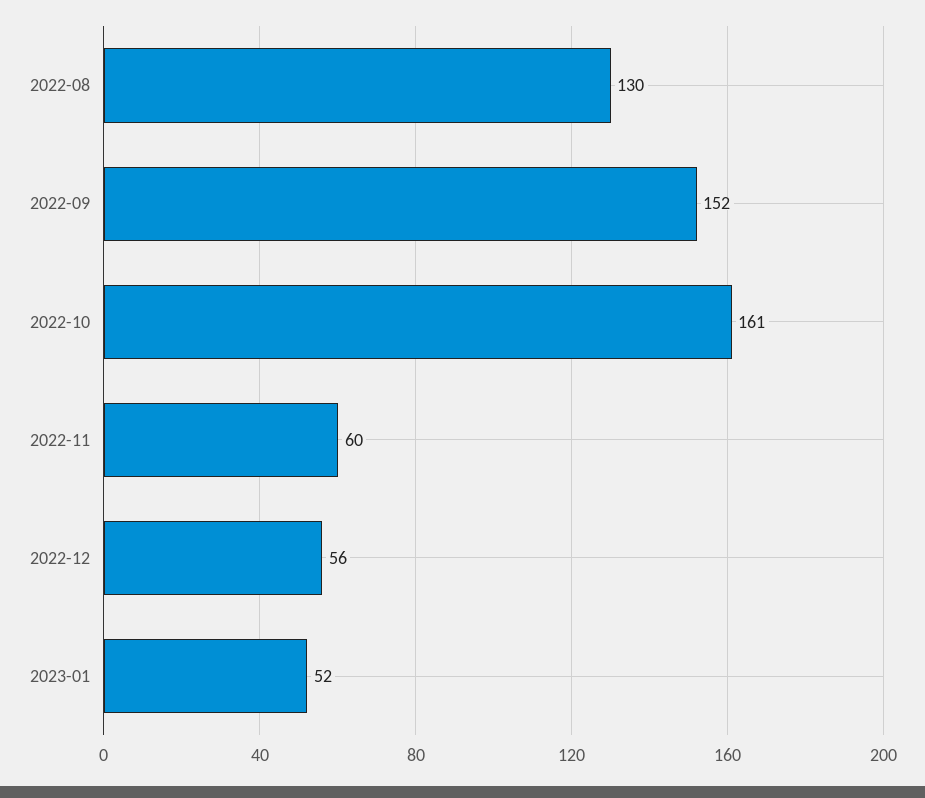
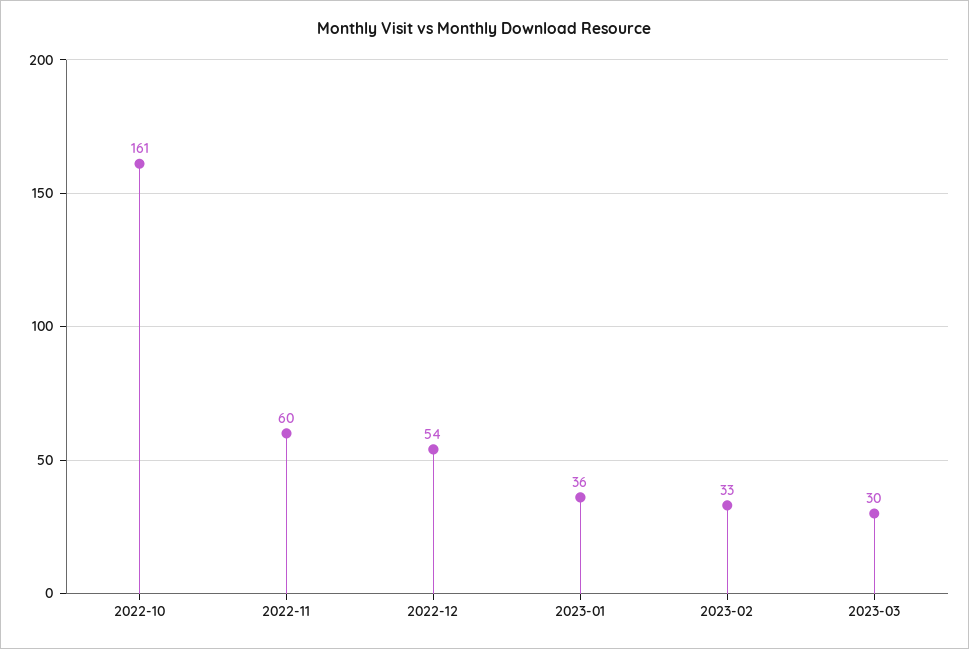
2022-08: 130 -> none
2022-09: 152 -> none
2022-12: 56 -> 54
2023-01: 52 -> 36
2023-02: none -> 33
2023-03: none -> 30

